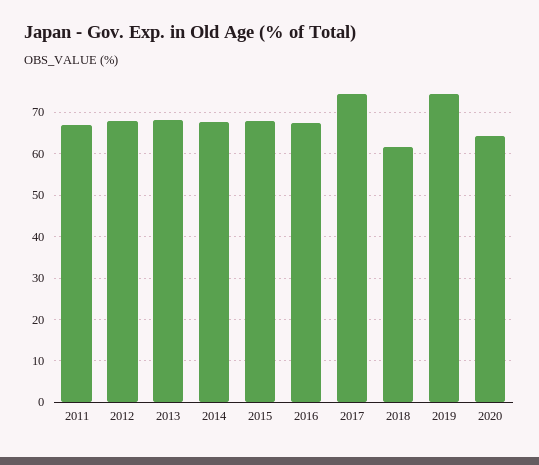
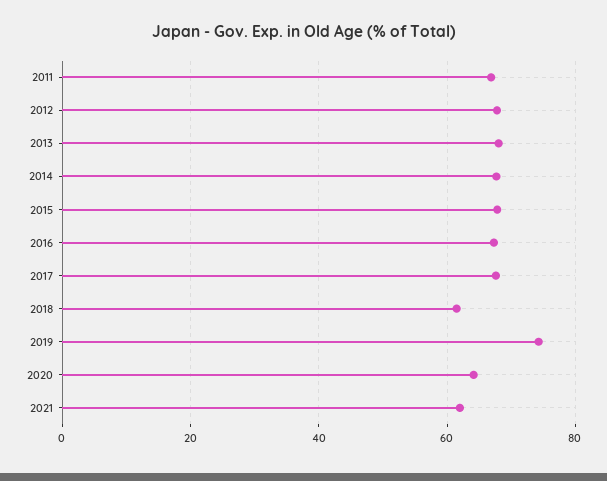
2017: 74 -> 68
2021: none -> 62

